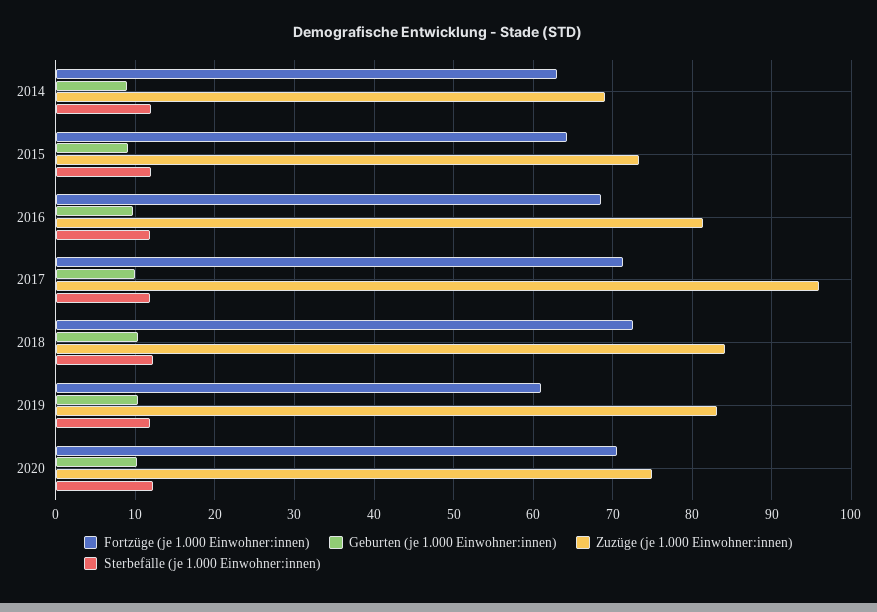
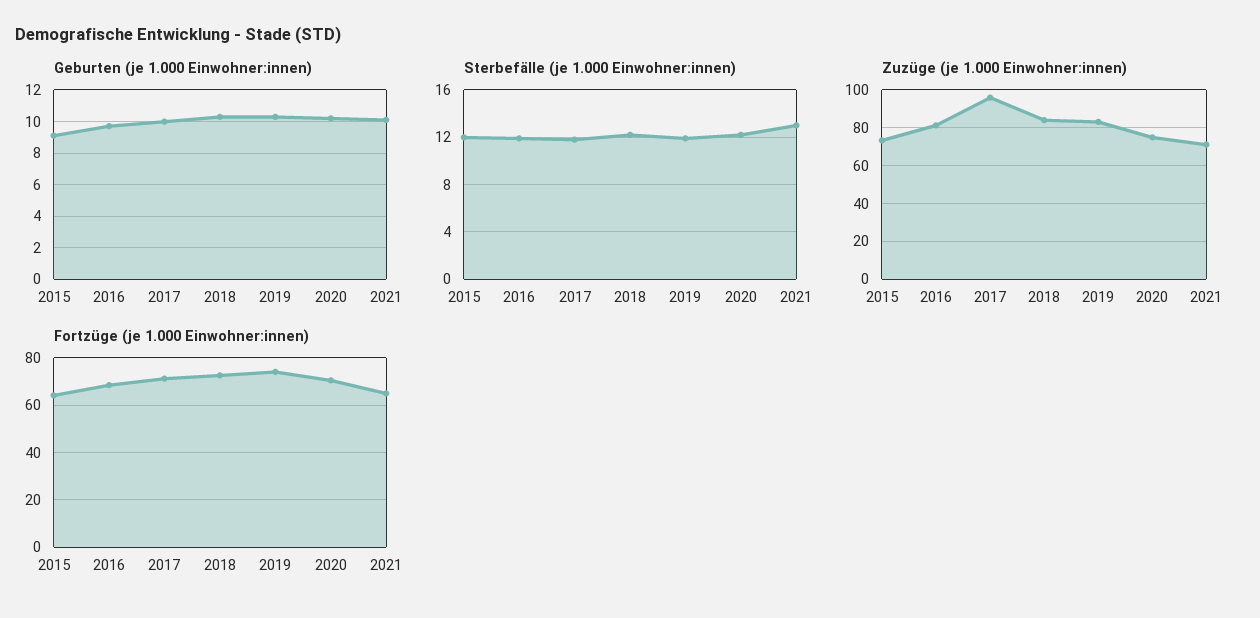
Fortzüge (je 1.000 Einwohner:innen), 2014: 63 -> none
Geburten (je 1.000 Einwohner:innen), 2014: 9 -> none
Zuzüge (je 1.000 Einwohner:innen), 2014: 69 -> none
Sterbefälle (je 1.000 Einwohner:innen), 2014: 12 -> none
Fortzüge (je 1.000 Einwohner:innen), 2019: 61 -> 75
Geburten (je 1.000 Einwohner:innen), 2021: none -> 10
Sterbefälle (je 1.000 Einwohner:innen), 2021: none -> 13
Zuzüge (je 1.000 Einwohner:innen), 2021: none -> 70
Fortzüge (je 1.000 Einwohner:innen), 2021: none -> 65

